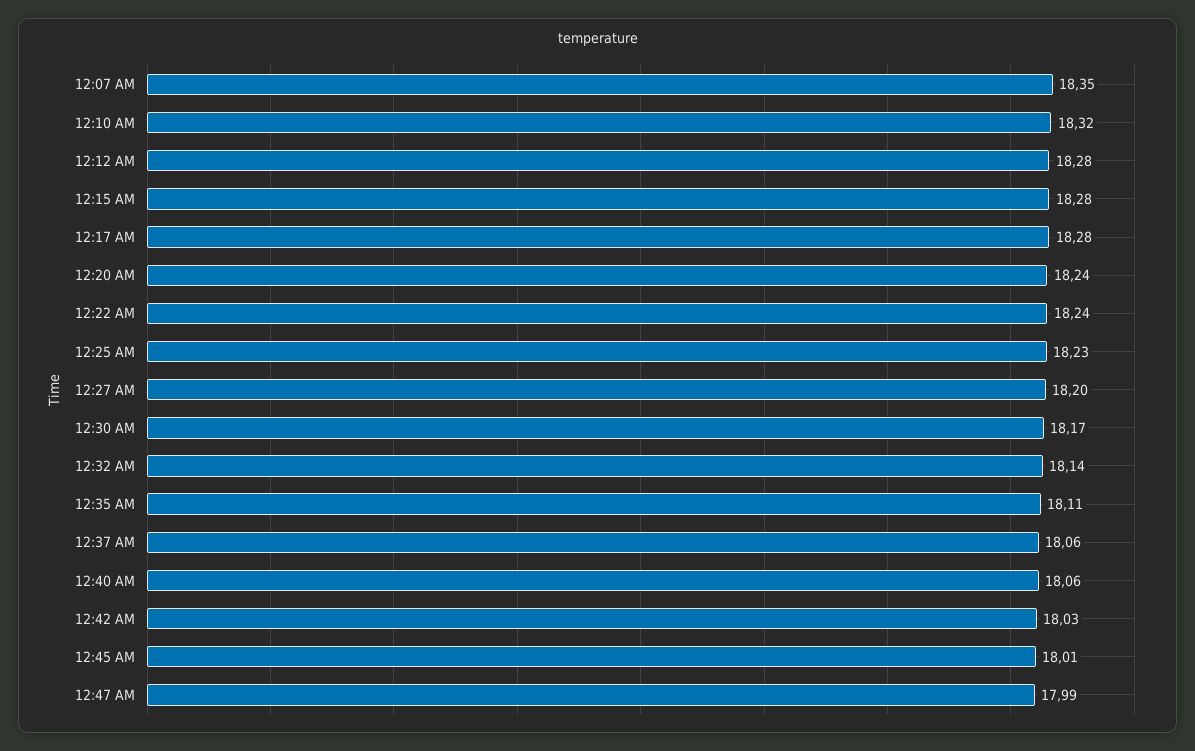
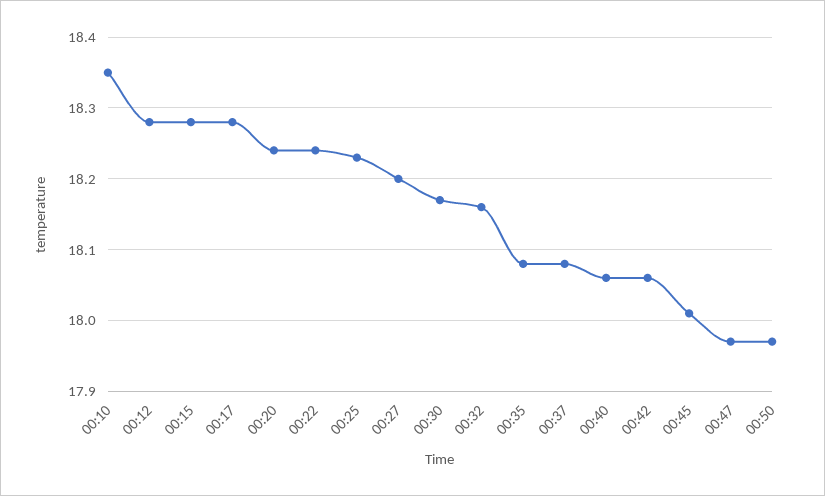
12:07 AM: 18.35 -> none
12:10 AM: 18.32 -> 18.35
12:32 AM: 18.14 -> 18.16
12:35 AM: 18.11 -> 18.08
12:37 AM: 18.06 -> 18.08
12:42 AM: 18.03 -> 18.06
12:47 AM: 17.99 -> 17.97
00:50: none -> 17.97

